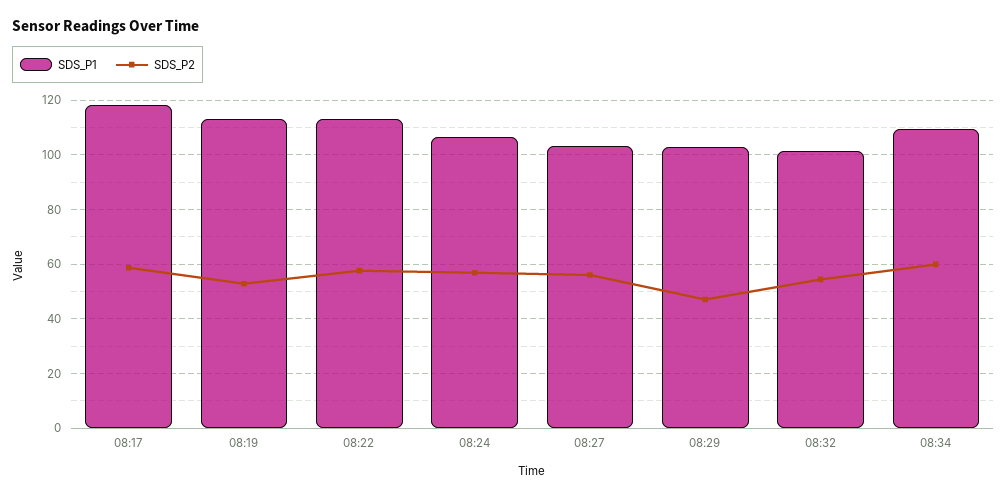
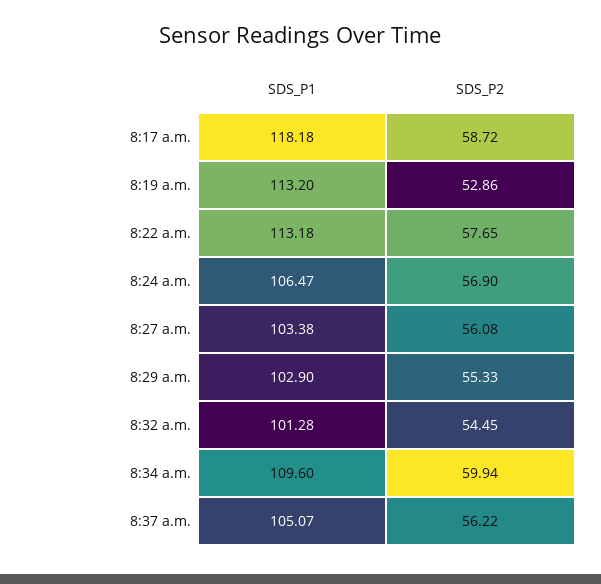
SDS_P2, 08:29: 47.5 -> 55.33
SDS_P1, 8:37 a.m.: none -> 105.07
SDS_P2, 8:37 a.m.: none -> 56.22

